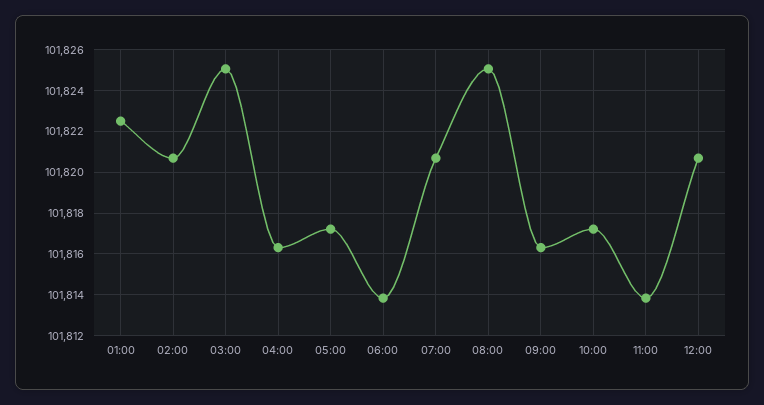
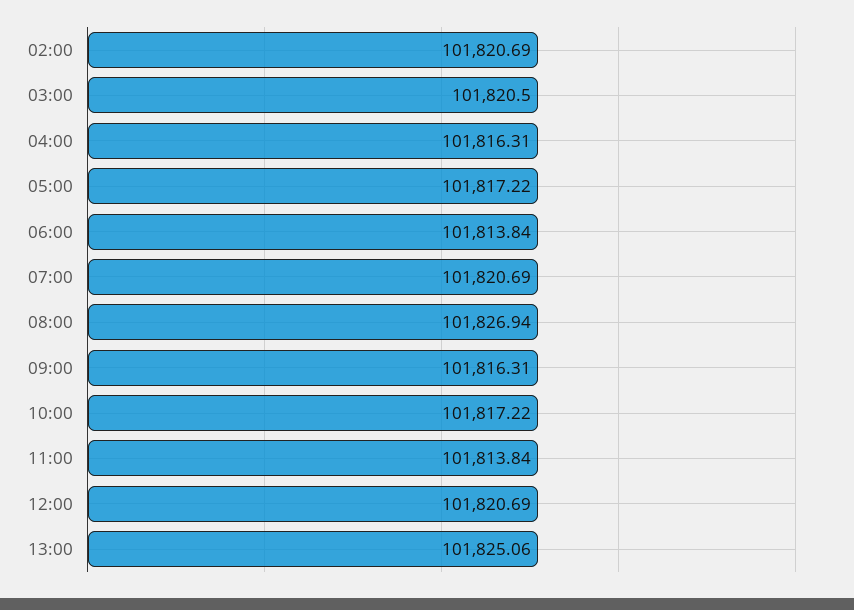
01:00: 101822.5 -> none
03:00: 101825 -> 101820.5
08:00: 101825 -> 101826.94
13:00: none -> 101825.06

